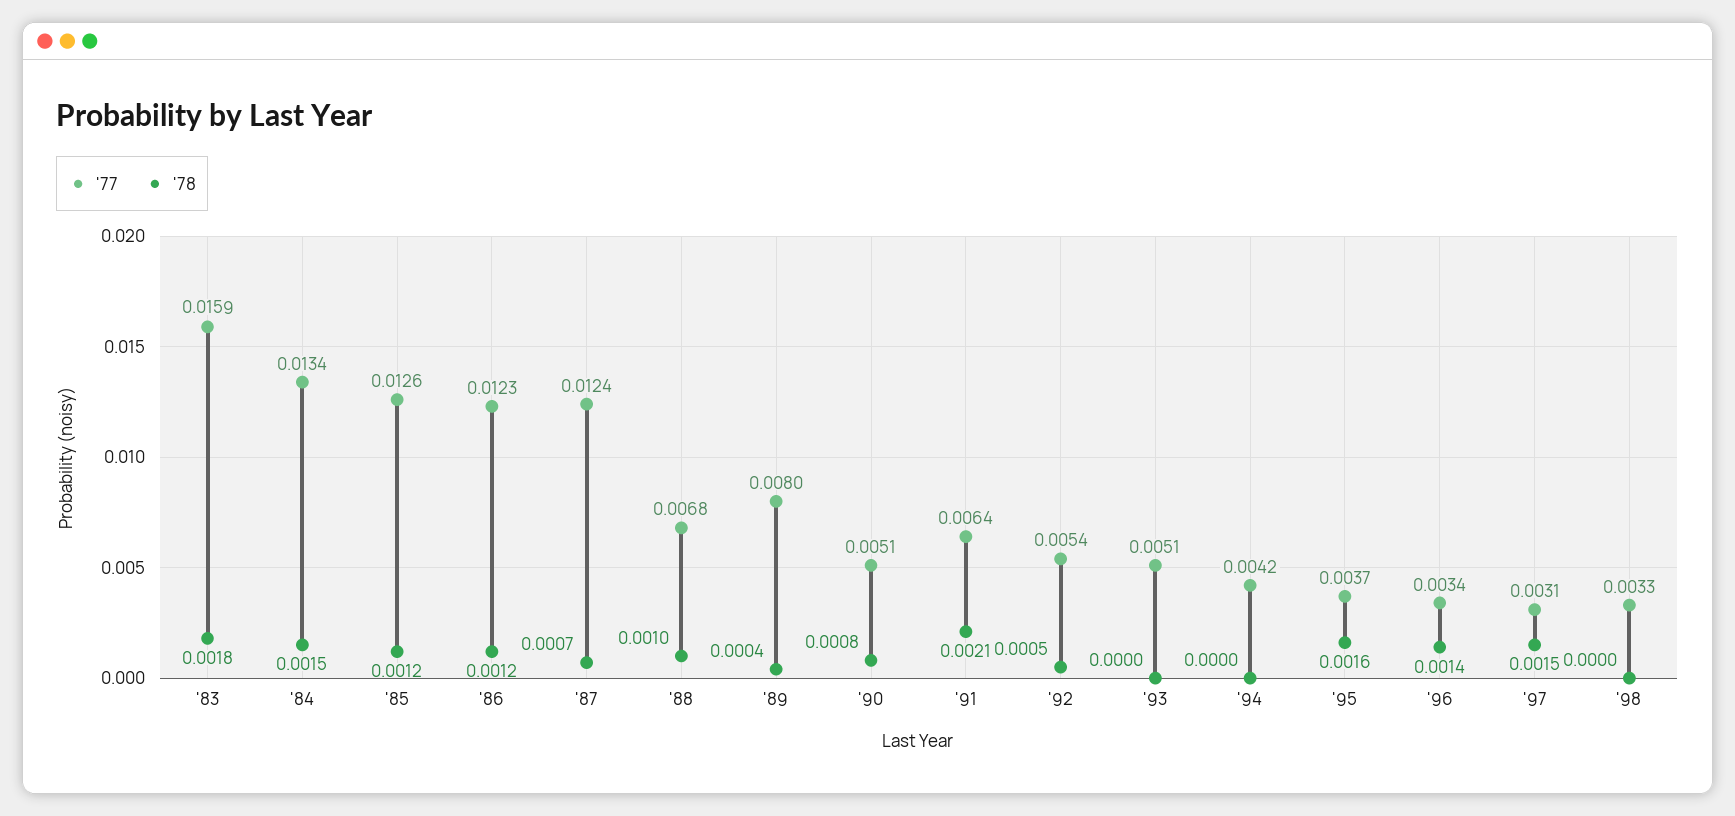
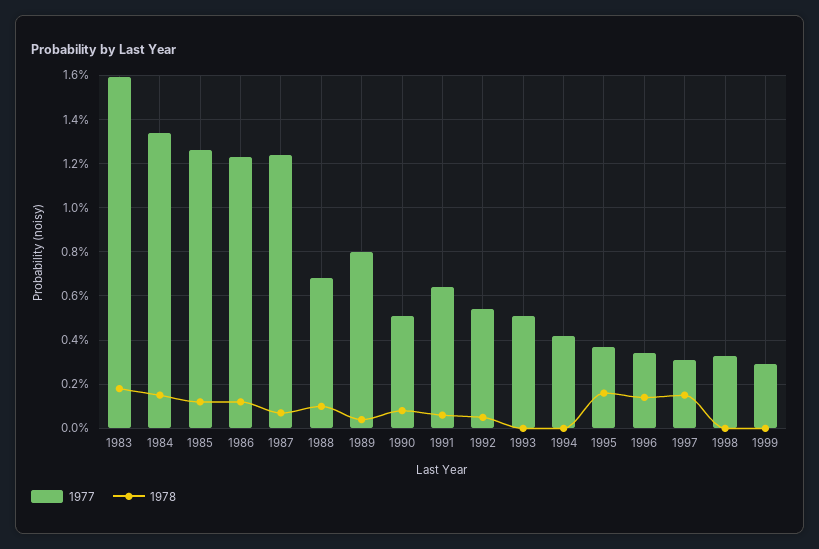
'78, '91: 0.0021 -> 0.0005
'77, 1999: none -> 0.003
'78, 1999: none -> 0

